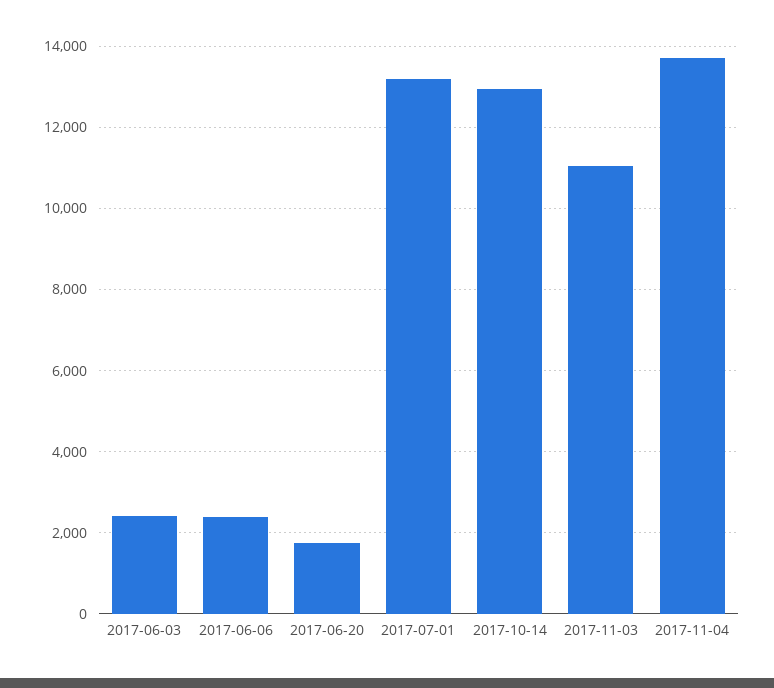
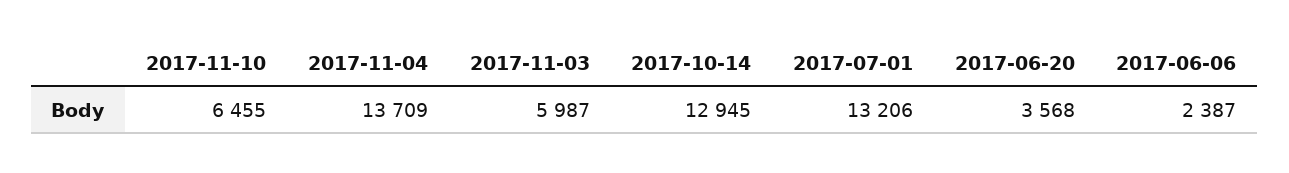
2017-06-03: 2400 -> none
2017-06-20: 1800 -> 3568
2017-11-03: 11000 -> 5987
2017-11-10: none -> 6455

